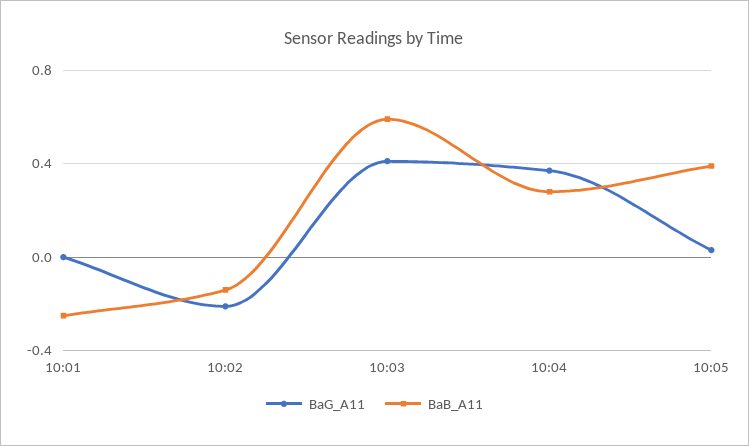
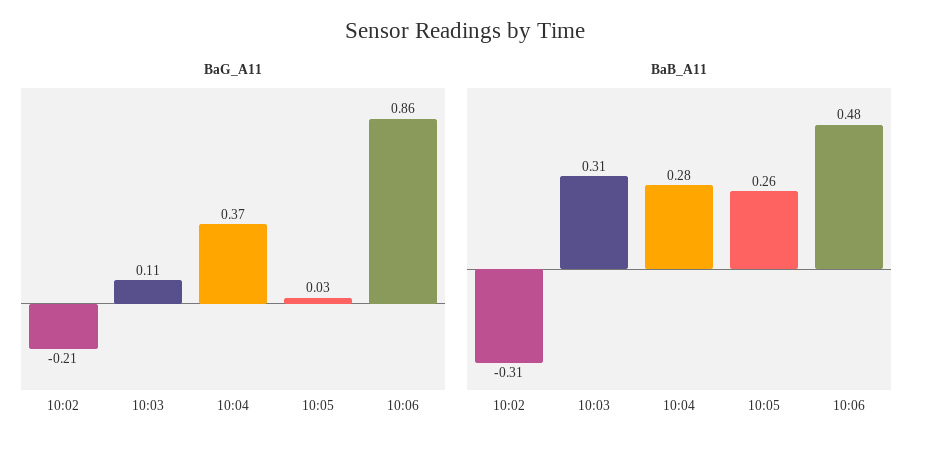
BaG_A11, 10:01: 0 -> none
BaB_A11, 10:01: -0.25 -> none
BaB_A11, 10:02: -0.15 -> -0.31
BaG_A11, 10:03: 0.4 -> 0.11
BaB_A11, 10:03: 0.6 -> 0.31
BaB_A11, 10:05: 0.4 -> 0.26
BaG_A11, 10:06: none -> 0.86
BaB_A11, 10:06: none -> 0.48

